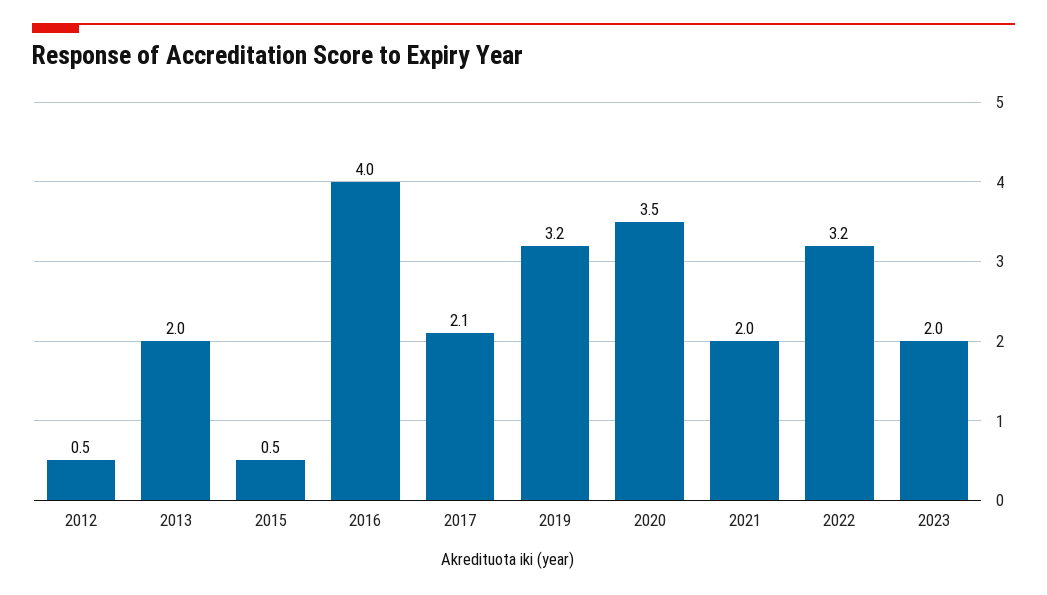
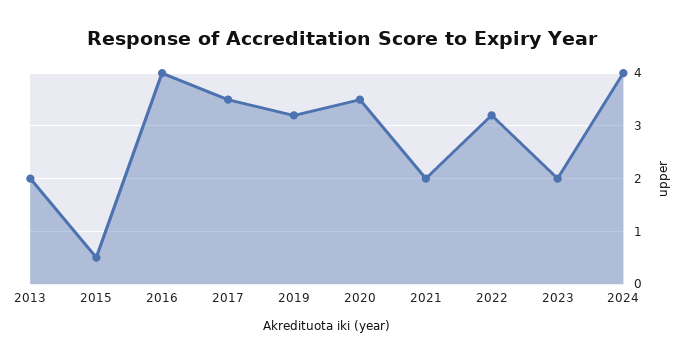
2012: 0.5 -> none
2017: 2.1 -> 3.5
2024: none -> 4

